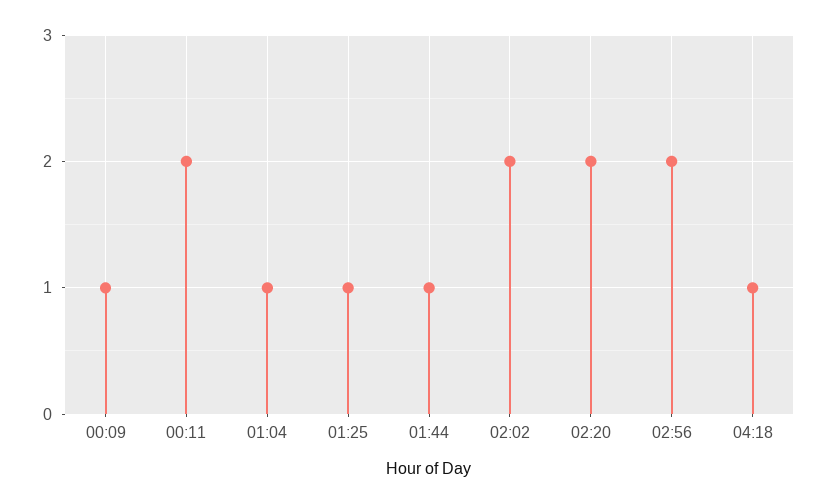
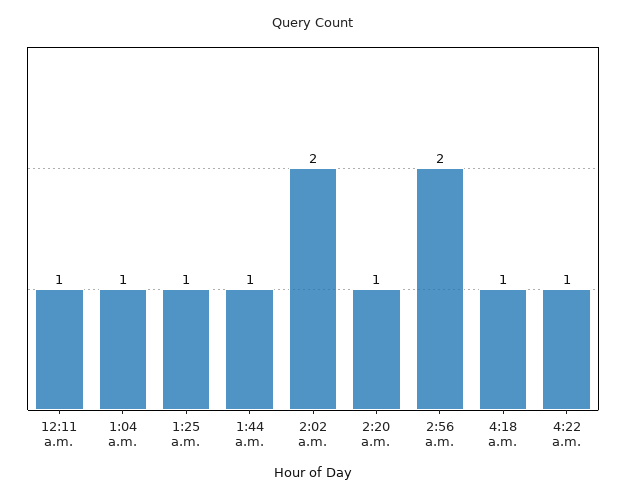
00:09: 1 -> none
00:11: 2 -> 1
02:20: 2 -> 1
4:22 a.m.: none -> 1

